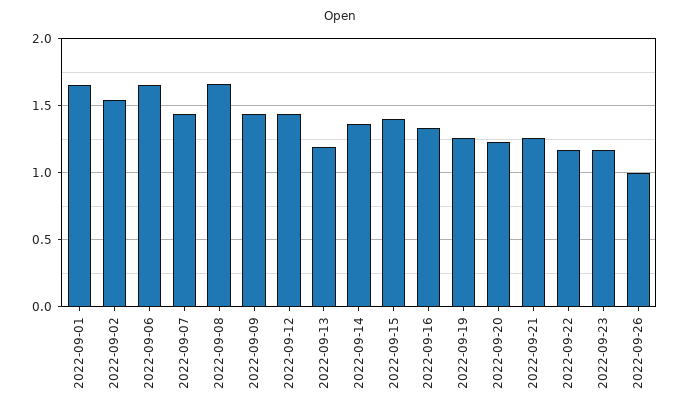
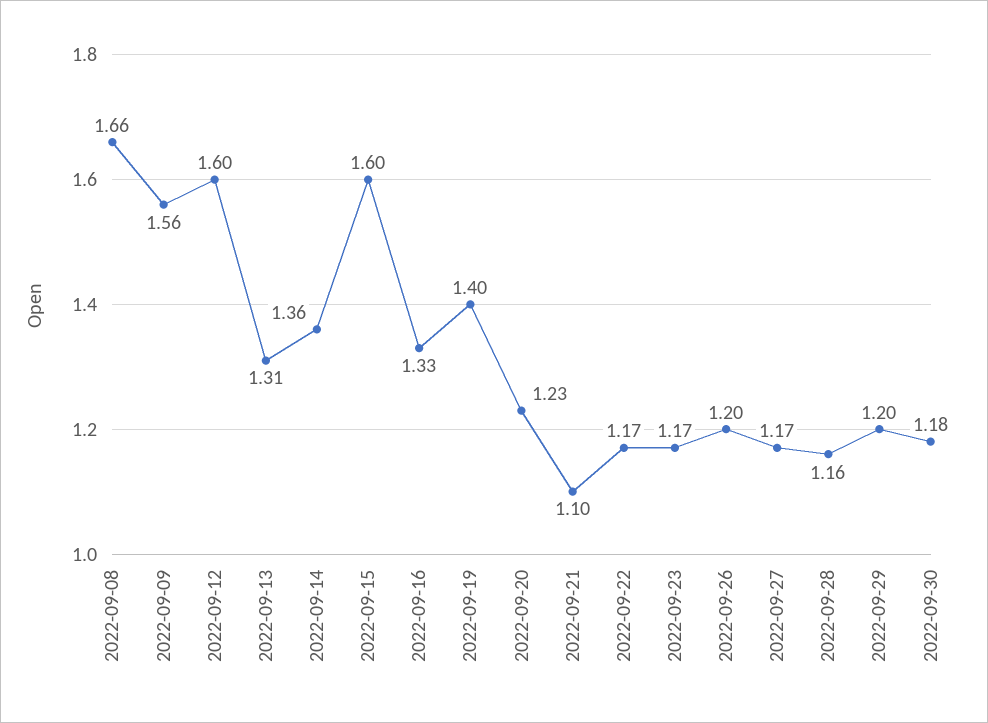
2022-09-01: 1.65 -> none
2022-09-02: 1.55 -> none
2022-09-06: 1.65 -> none
2022-09-07: 1.45 -> none
2022-09-09: 1.45 -> 1.56
2022-09-12: 1.45 -> 1.6
2022-09-13: 1.2 -> 1.31
2022-09-15: 1.4 -> 1.6
2022-09-19: 1.25 -> 1.4
2022-09-21: 1.25 -> 1.1
2022-09-26: 1 -> 1.2
2022-09-27: none -> 1.17
2022-09-28: none -> 1.16
2022-09-29: none -> 1.2
2022-09-30: none -> 1.18

